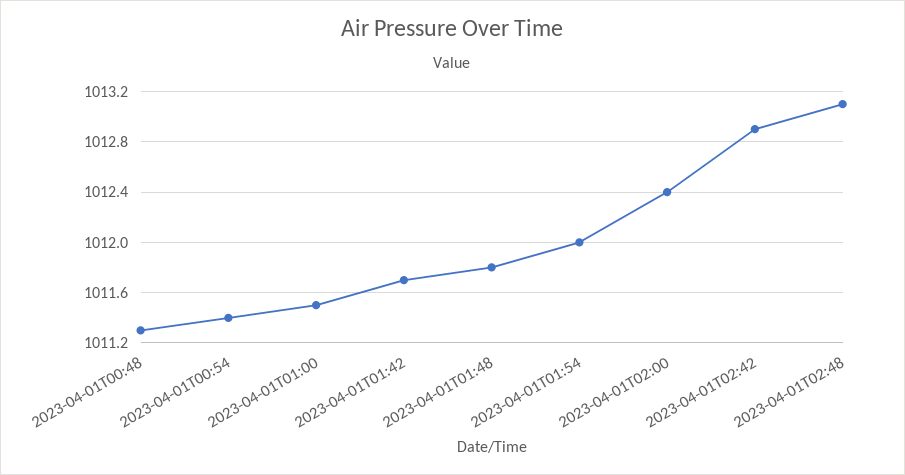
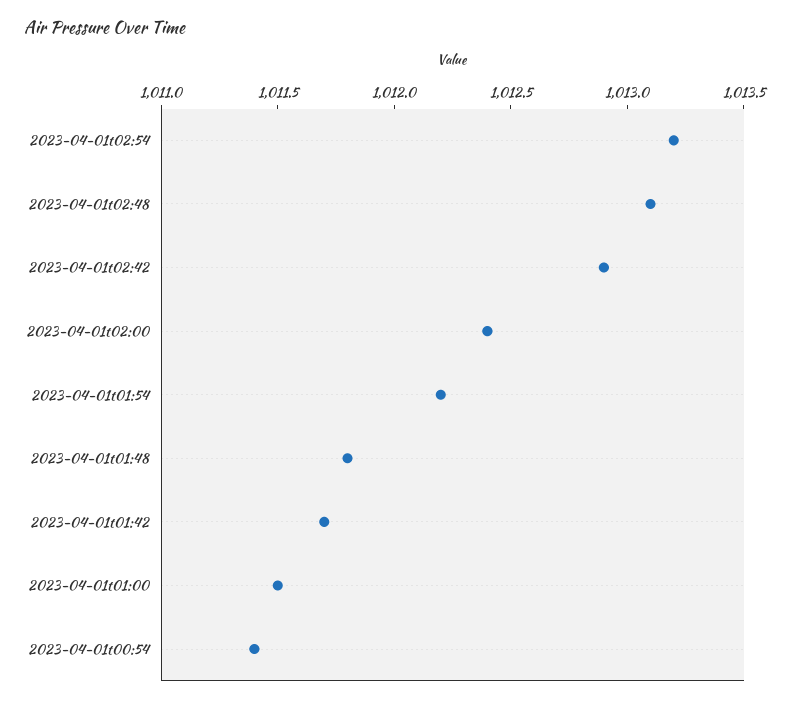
2023-04-01T00:48: 1011.3 -> none
2023-04-01T01:54: 1012 -> 1012.2
2023-04-01t02:54: none -> 1013.2

